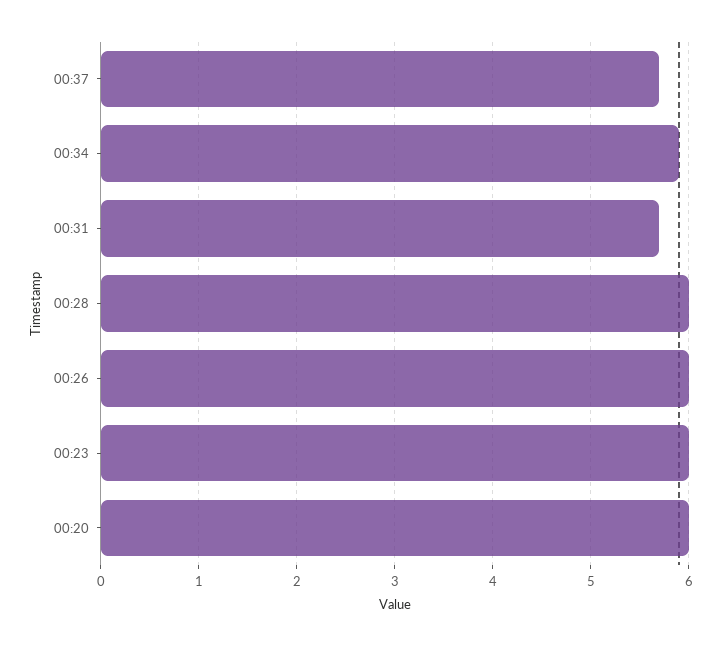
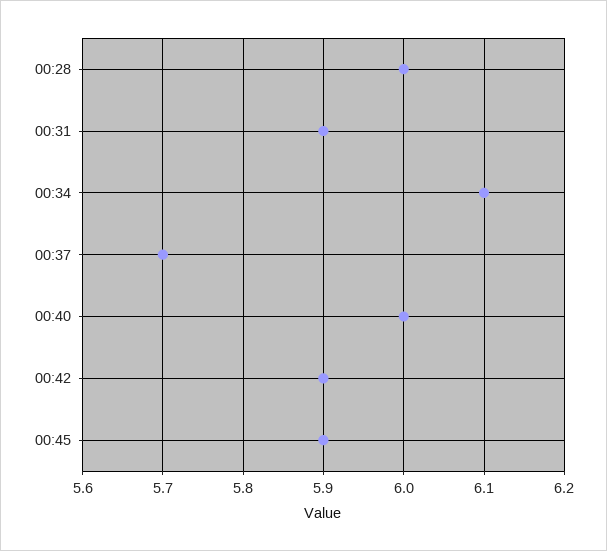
00:34: 5.9 -> 6.1
00:31: 5.7 -> 5.9
00:26: 6 -> none
00:23: 6 -> none
00:20: 6 -> none
00:40: none -> 6
00:42: none -> 5.9
00:45: none -> 5.9

